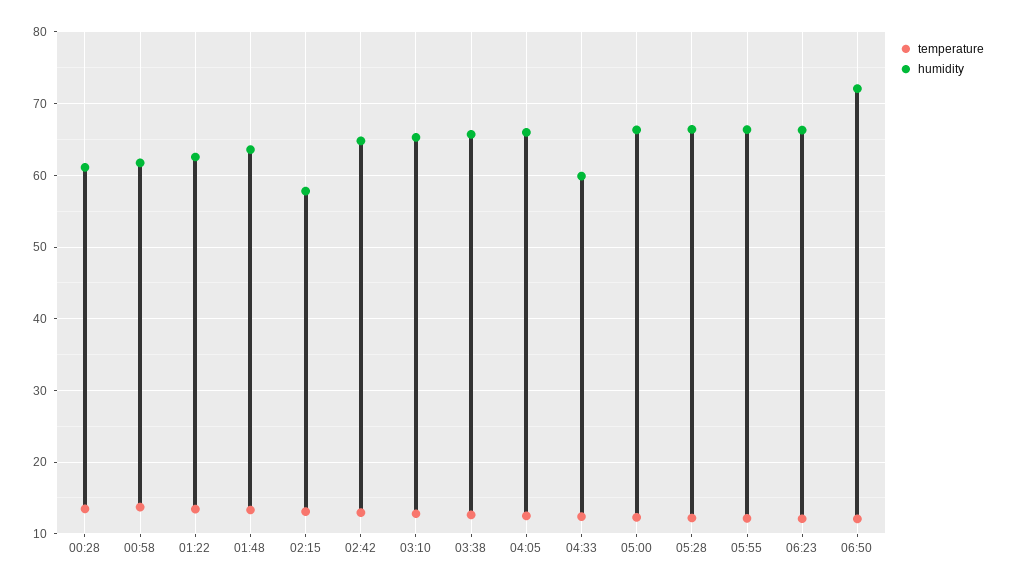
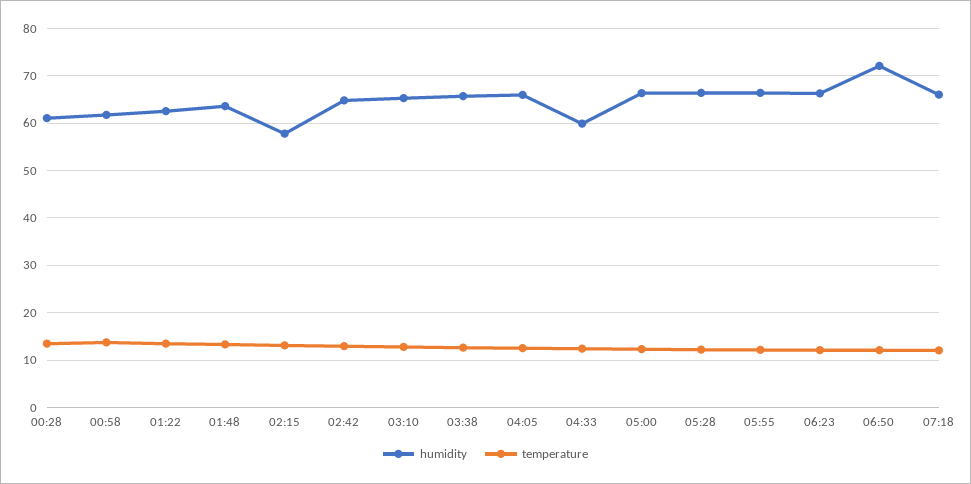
humidity, 07:18: none -> 66
temperature, 07:18: none -> 12

